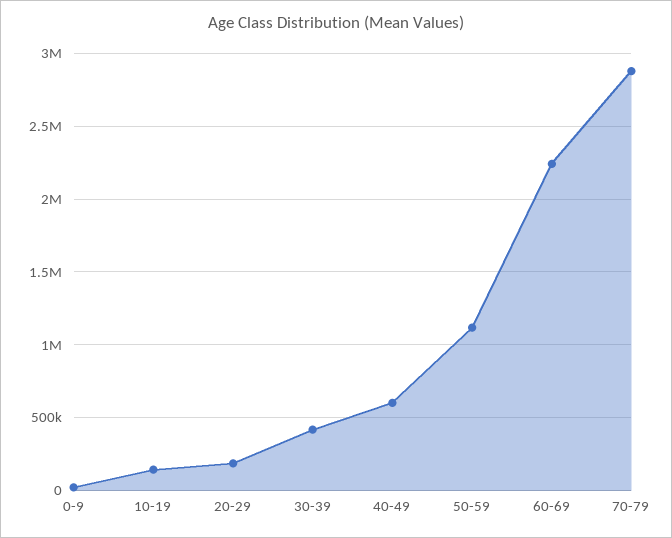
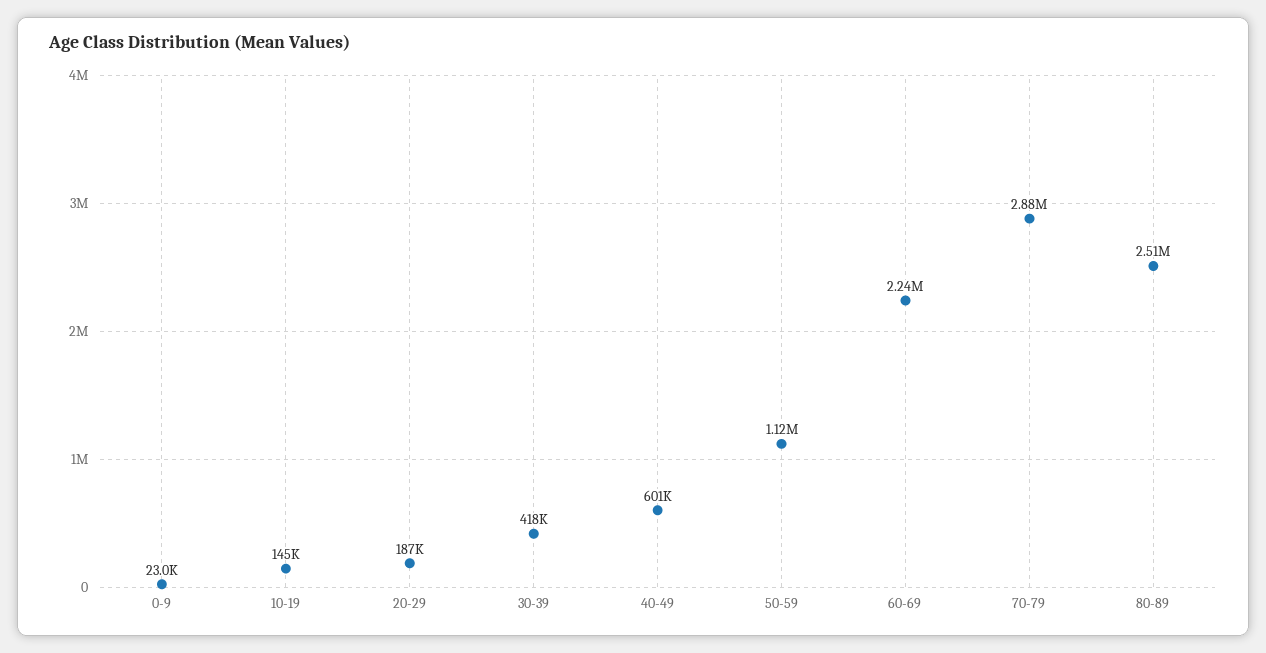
80-89: none -> 2510000

